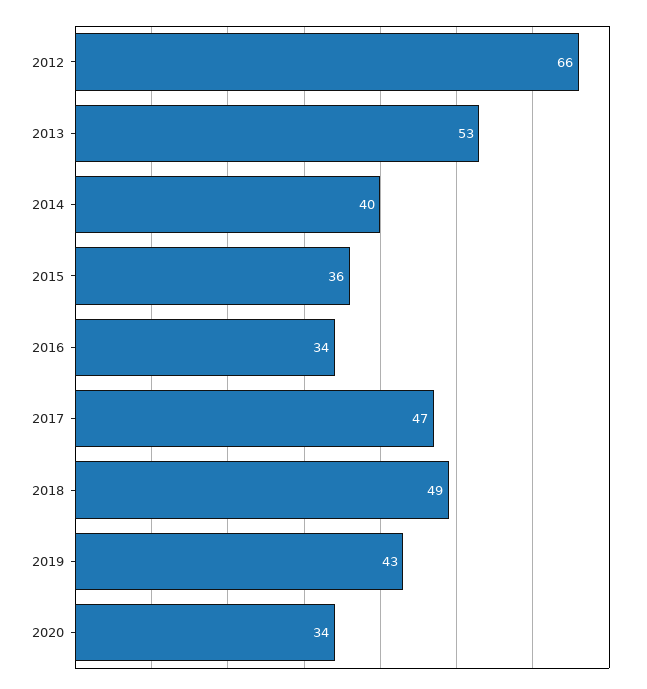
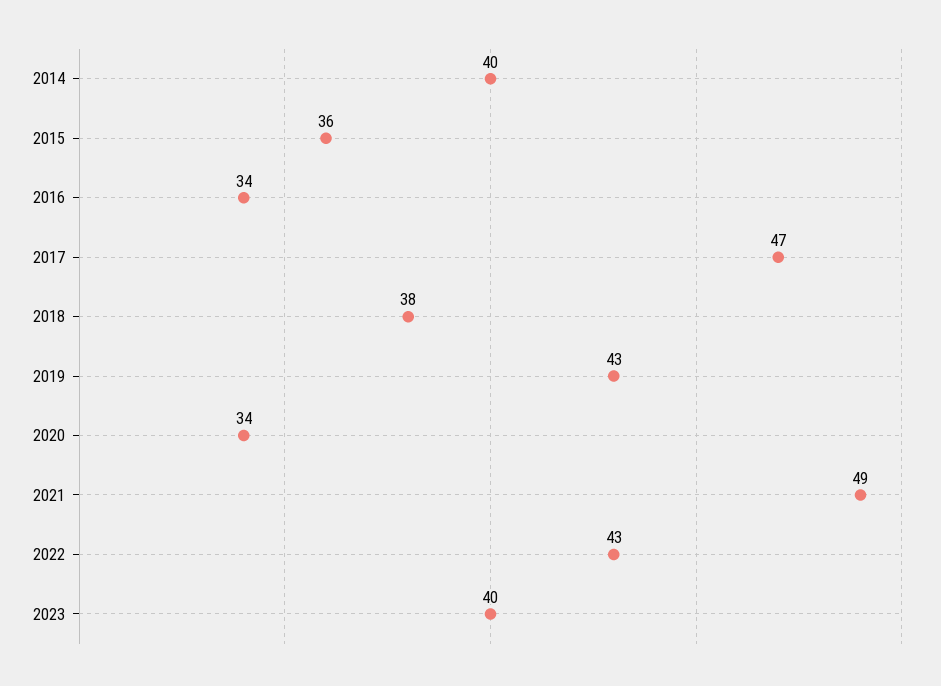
2012: 66 -> none
2013: 53 -> none
2018: 49 -> 38
2021: none -> 49
2022: none -> 43
2023: none -> 40

